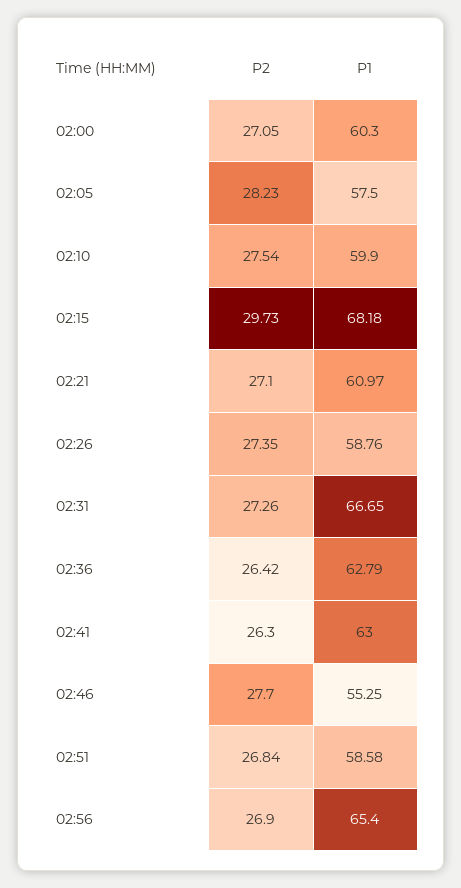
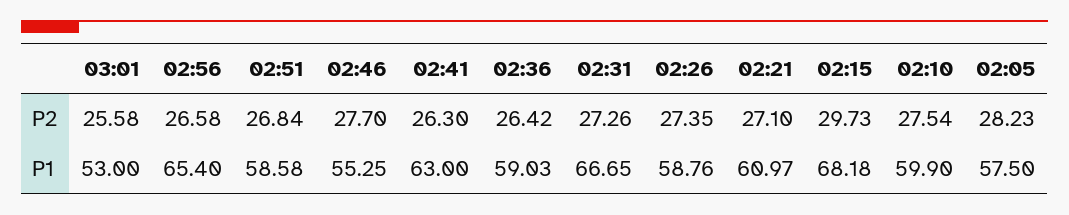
P2, 02:00: 27.05 -> none
P1, 02:00: 60.3 -> none
P1, 02:36: 62.79 -> 59.03
P2, 02:56: 26.9 -> 26.58
P2, 03:01: none -> 25.58
P1, 03:01: none -> 53

